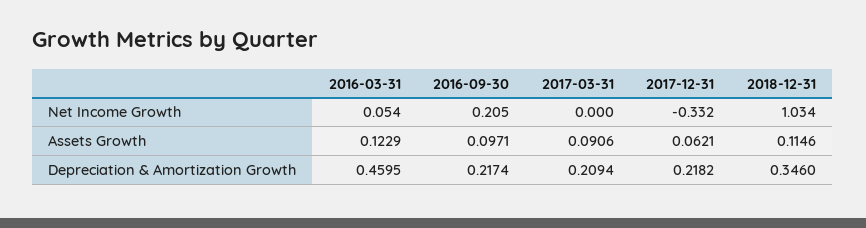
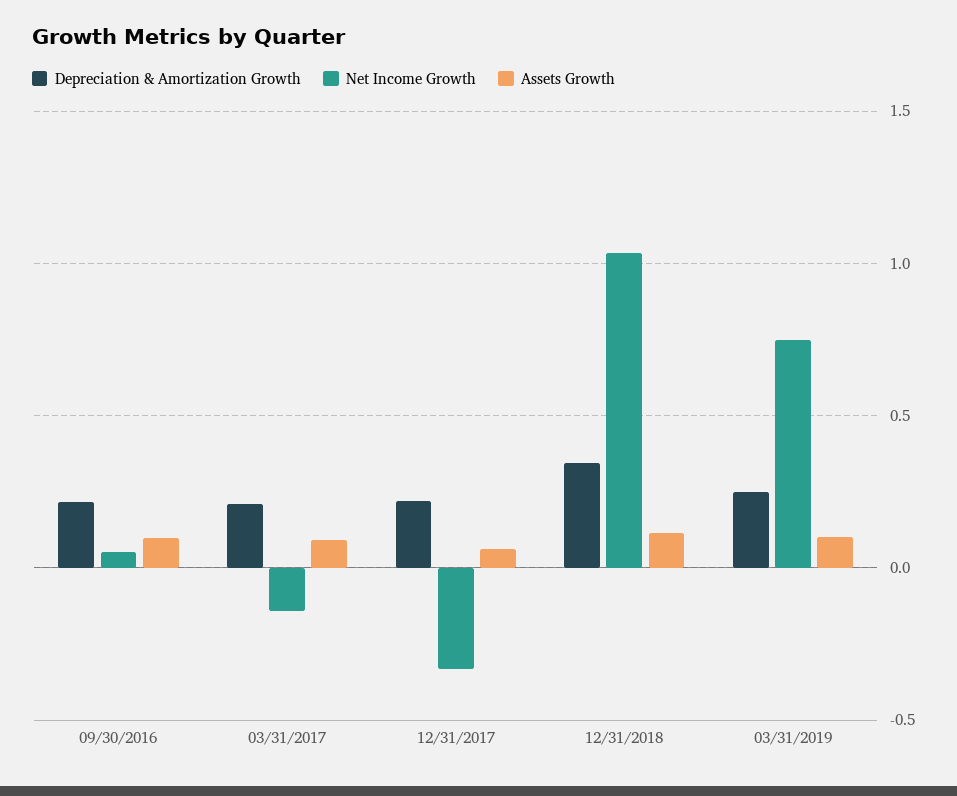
Net Income Growth, 2016-03-31: 0.054 -> none
Net Income Growth, 2016-09-30: 0.205 -> 0.05
Net Income Growth, 2017-03-31: 0 -> -0.15
Assets Growth, 2016-03-31: 0.1229 -> none
Depreciation & Amortization Growth, 2016-03-31: 0.4595 -> none
Depreciation & Amortization Growth, 03/31/2019: none -> 0.25
Net Income Growth, 03/31/2019: none -> 0.75
Assets Growth, 03/31/2019: none -> 0.1

